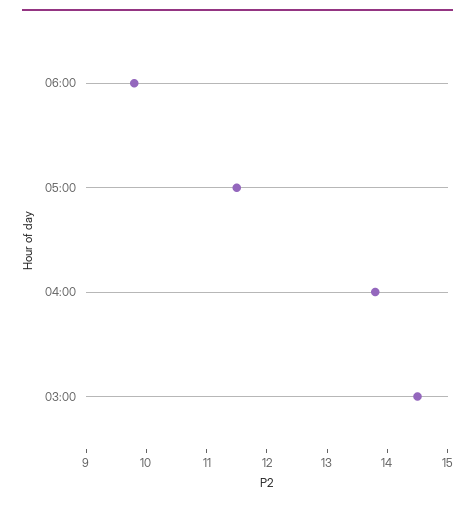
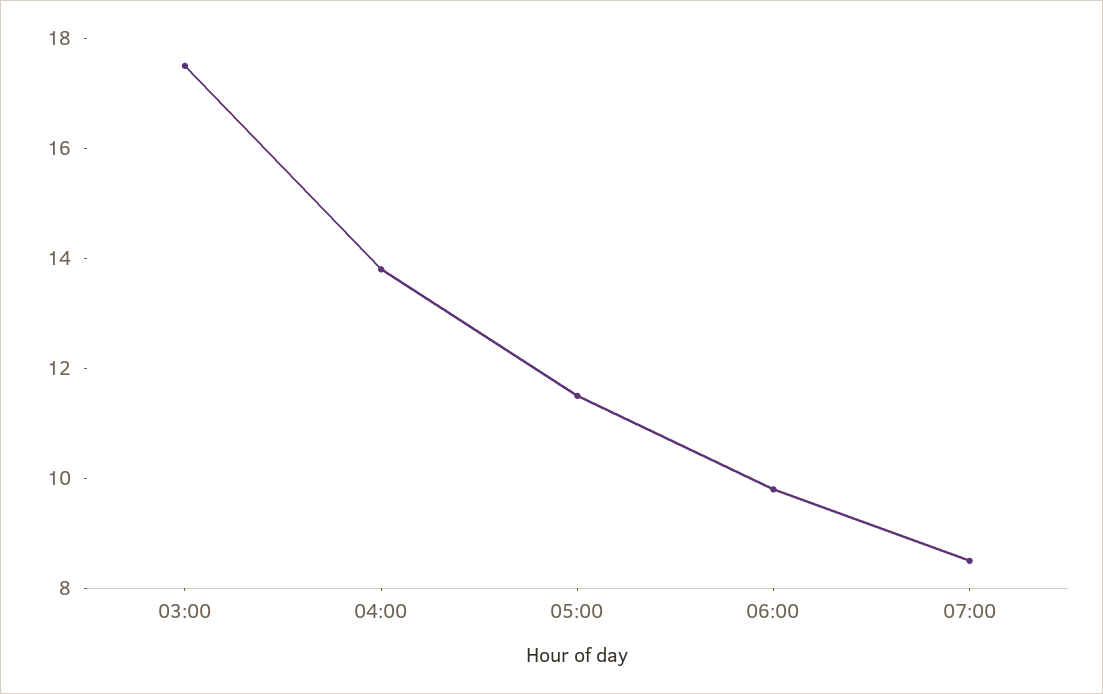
03:00: 14.5 -> 17.5
07:00: none -> 8.5

